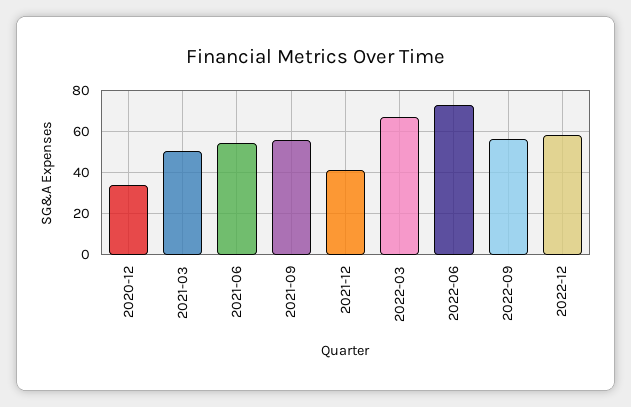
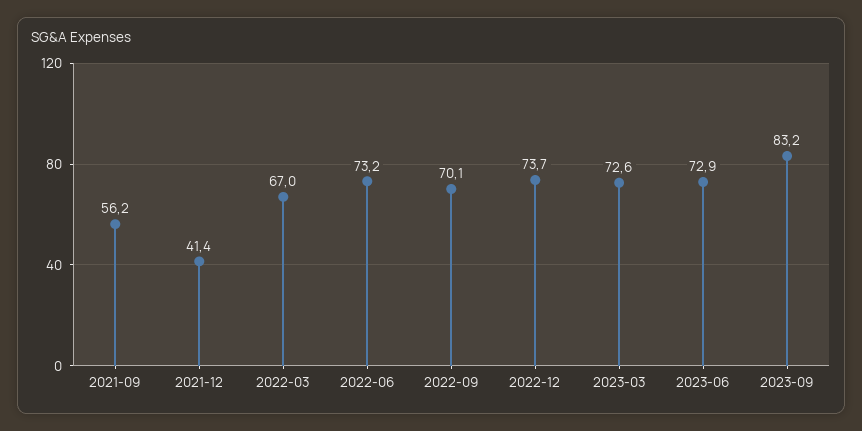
2020-12: 35 -> none
2021-03: 50 -> none
2021-06: 55 -> none
2022-09: 55 -> 70.1
2022-12: 60 -> 73.7
2023-03: none -> 72.6
2023-06: none -> 72.9
2023-09: none -> 83.2

